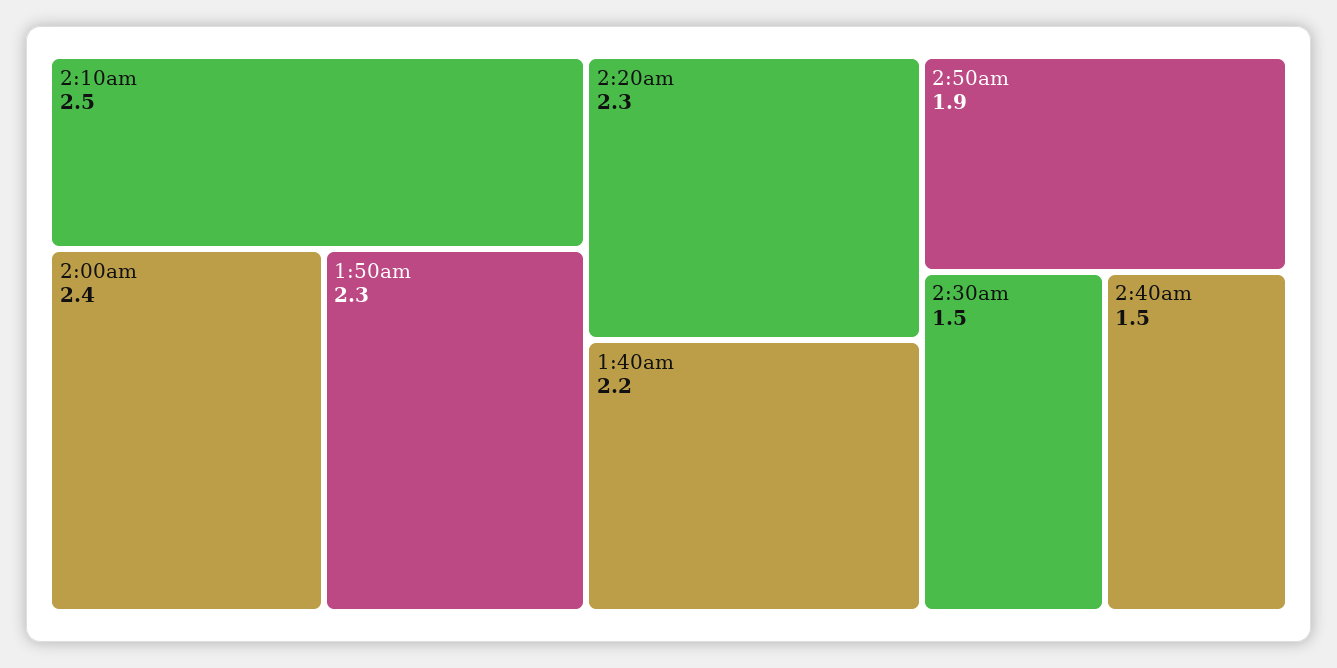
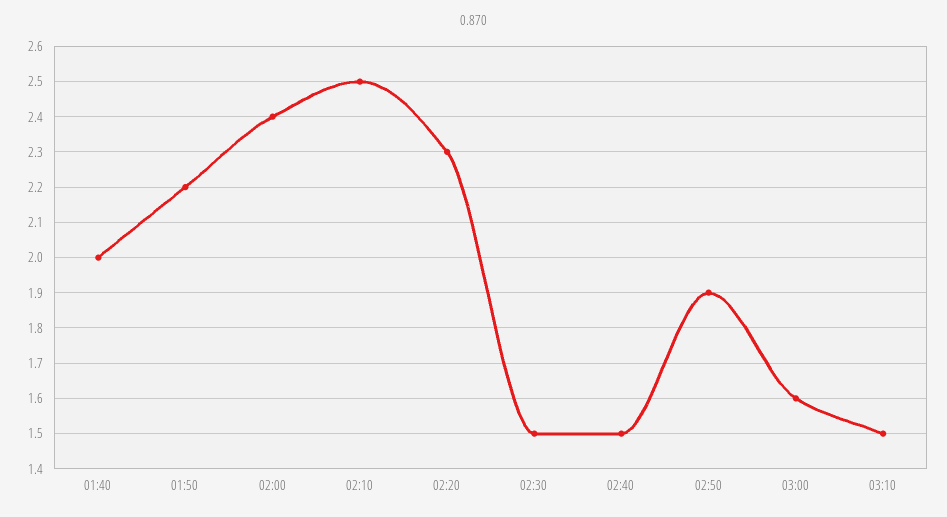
1:50am: 2.3 -> 2.2
1:40am: 2.2 -> 2
03:00: none -> 1.6
03:10: none -> 1.5

